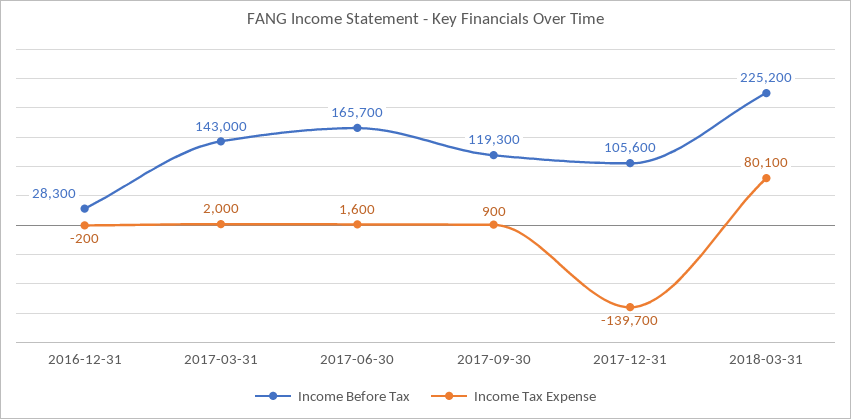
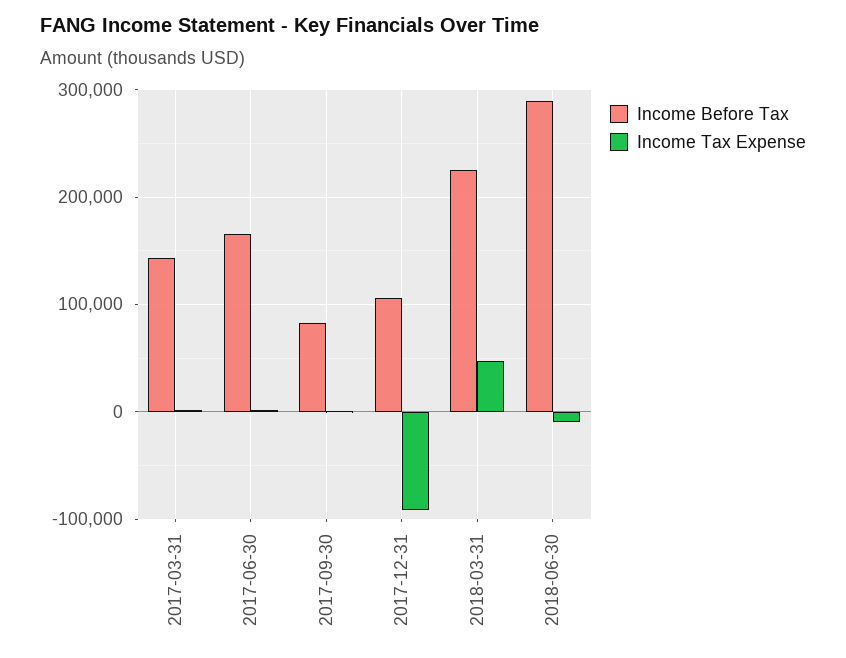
Income Before Tax, 2016-12-31: 28300 -> none
Income Tax Expense, 2016-12-31: -200 -> none
Income Before Tax, 2017-09-30: 119300 -> 80000
Income Tax Expense, 2017-12-31: -139700 -> -90000
Income Tax Expense, 2018-03-31: 80100 -> 50000
Income Before Tax, 2018-06-30: none -> 290000
Income Tax Expense, 2018-06-30: none -> -10000

